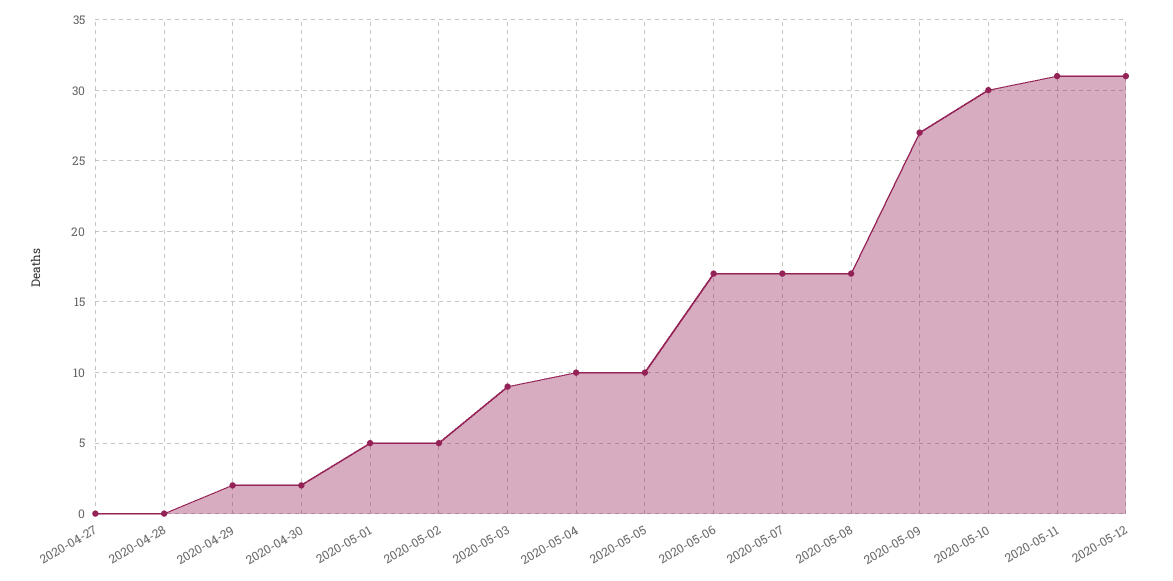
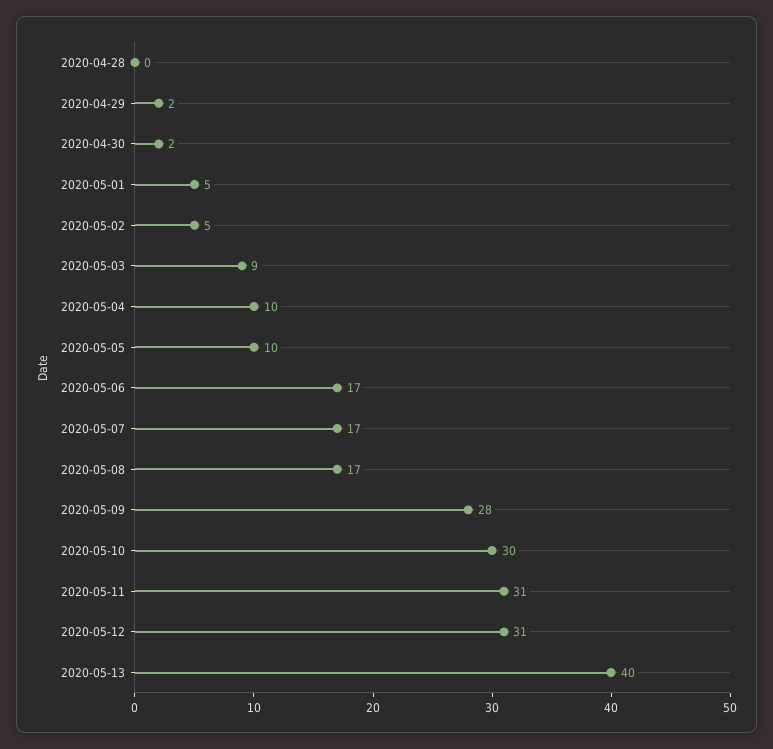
2020-04-27: 0 -> none
2020-05-09: 27 -> 28
2020-05-13: none -> 40

